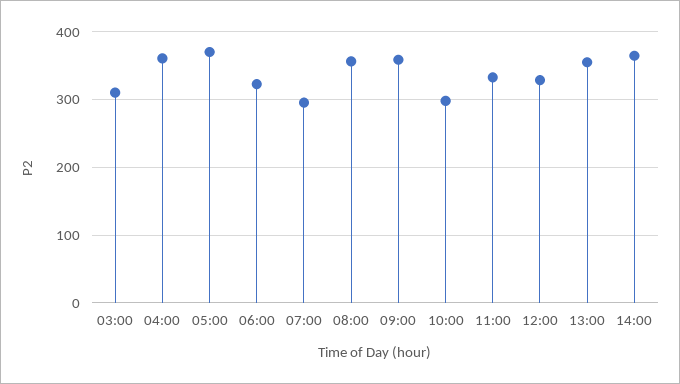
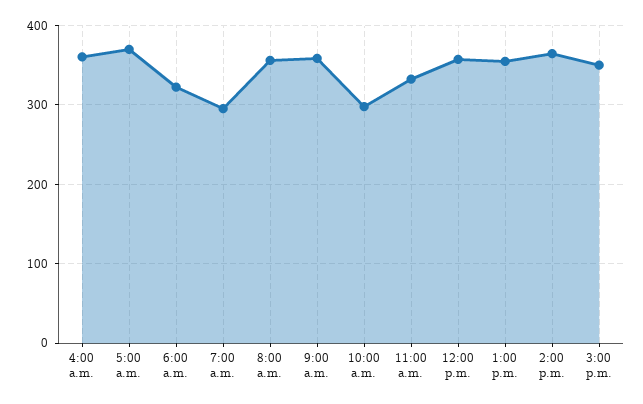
03:00: 310 -> none
12:00: 330 -> 360
3:00 p.m.: none -> 350

